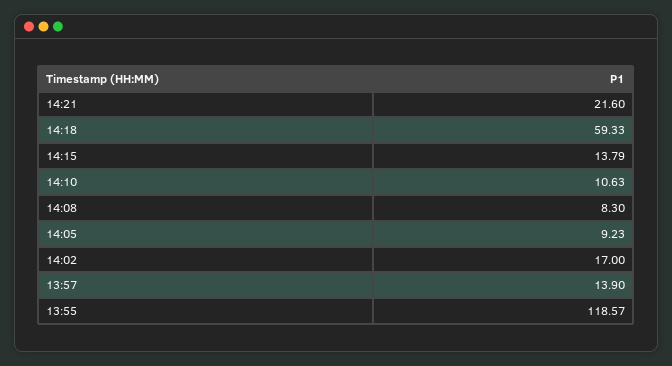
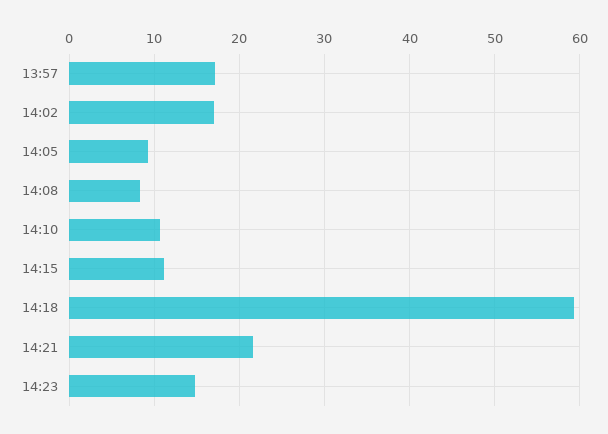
14:15: 13.79 -> 11
13:57: 13.9 -> 17
13:55: 118.57 -> none
14:23: none -> 15

